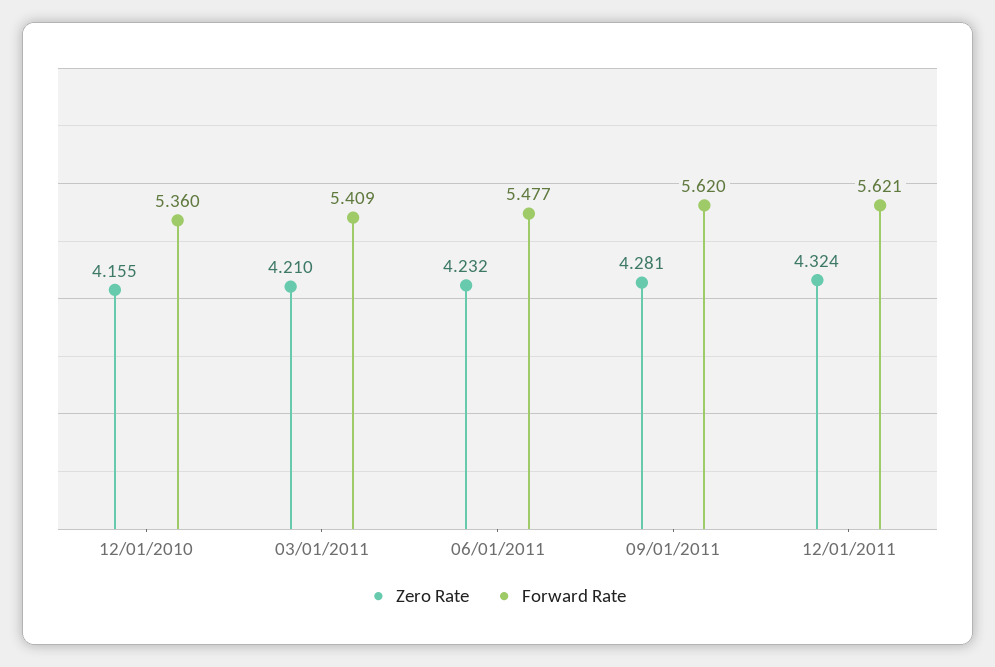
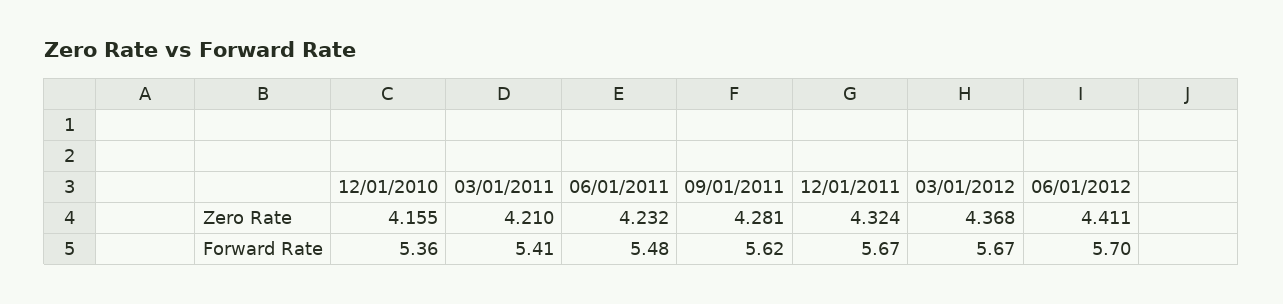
Forward Rate, 12/01/2011: 5.621 -> 5.67
Zero Rate, 03/01/2012: none -> 4.368
Zero Rate, 06/01/2012: none -> 4.411
Forward Rate, 03/01/2012: none -> 5.67
Forward Rate, 06/01/2012: none -> 5.7

